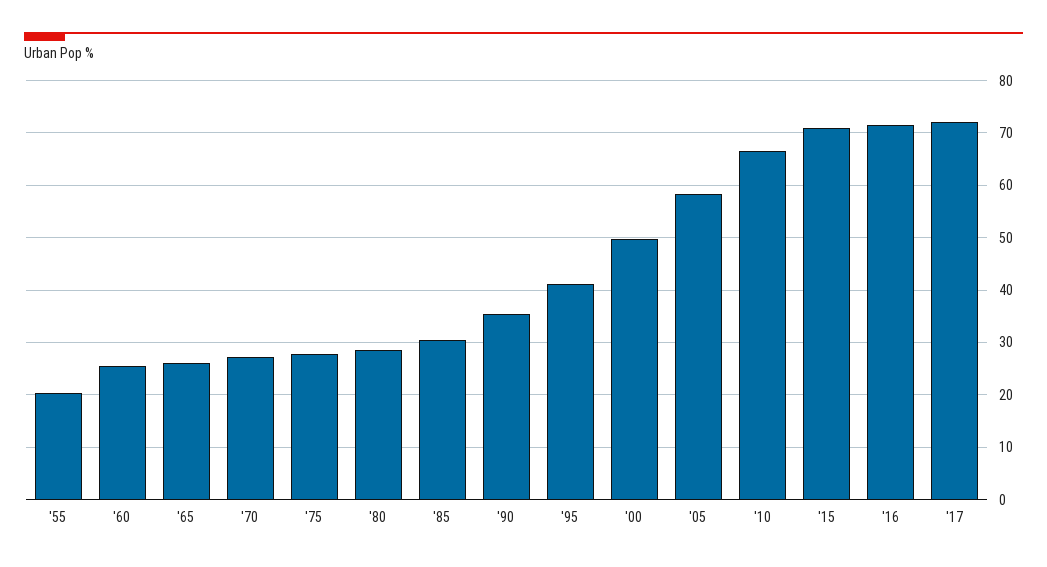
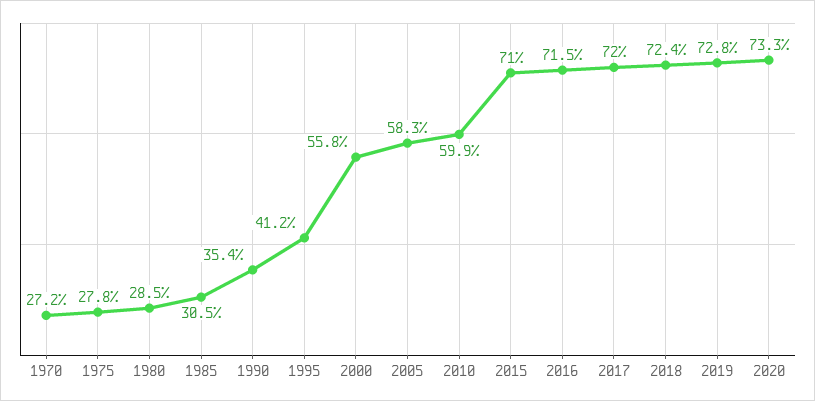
'55: 20 -> none
'60: 26 -> none
'65: 26 -> none
'00: 50 -> 55.8
'10: 66 -> 59.9
2018: none -> 72.4
2019: none -> 72.8
2020: none -> 73.3

